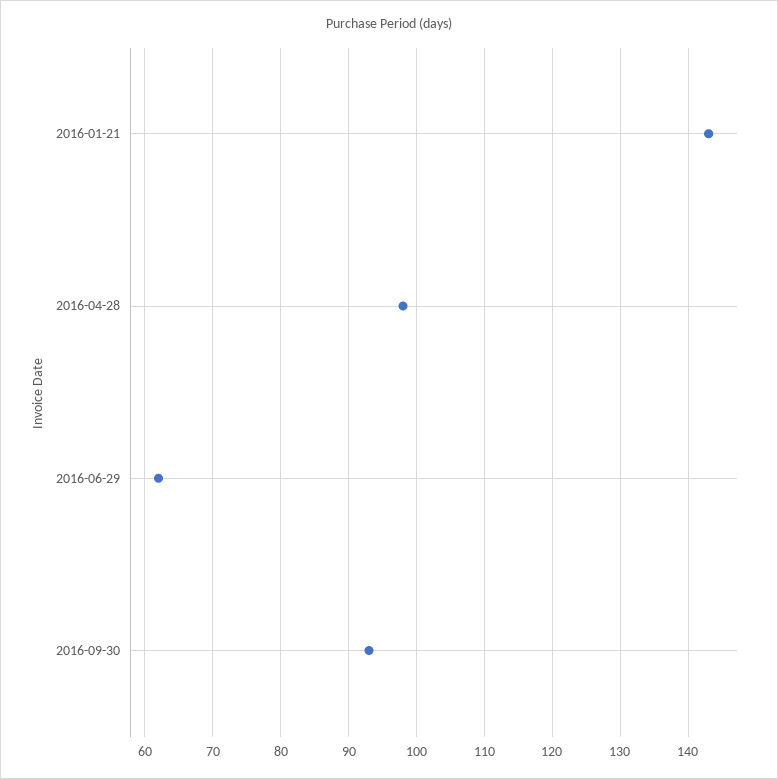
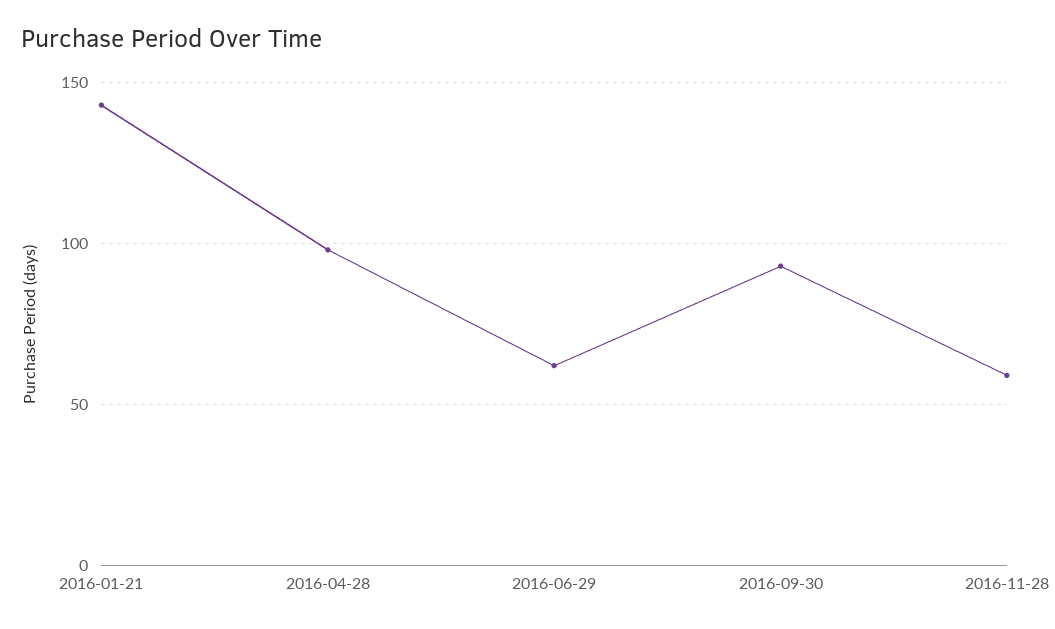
2016-11-28: none -> 60

